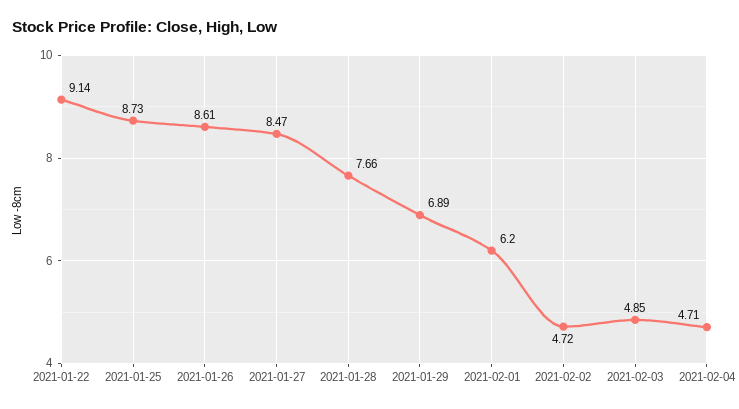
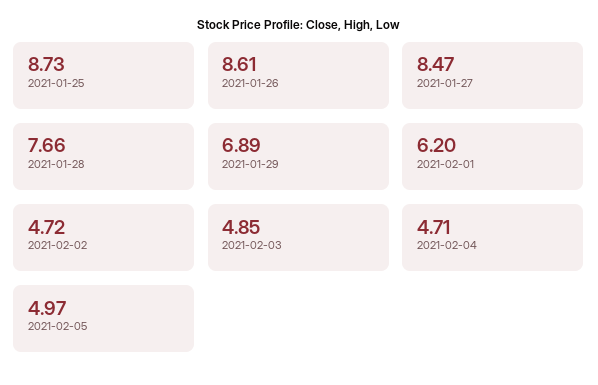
2021-01-22: 9.14 -> none
2021-02-05: none -> 4.97

